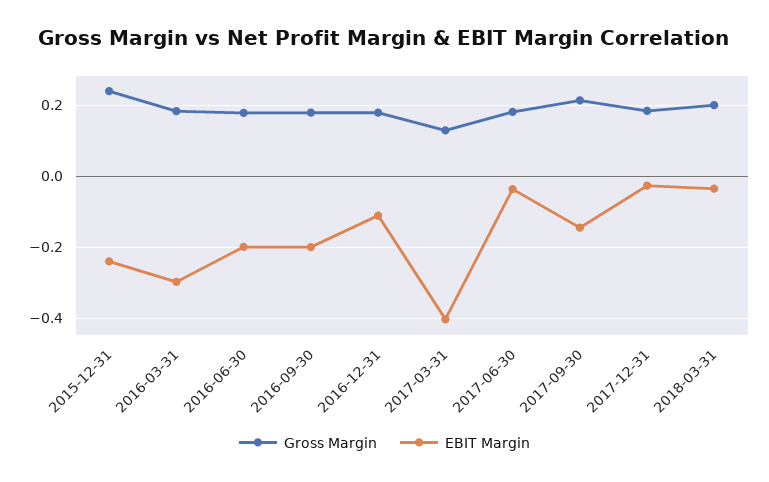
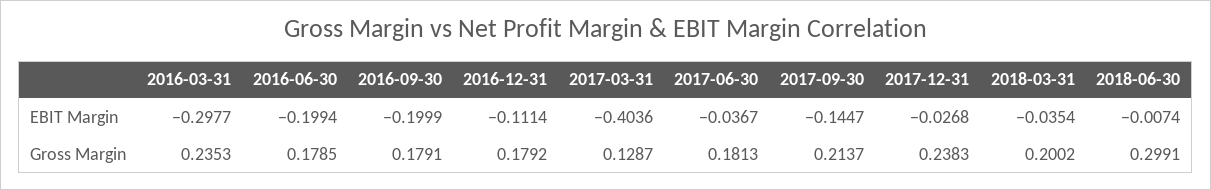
Gross Margin, 2015-12-31: 0.24 -> none
EBIT Margin, 2015-12-31: -0.24 -> none
Gross Margin, 2016-03-31: 0.18 -> 0.2353
Gross Margin, 2017-12-31: 0.18 -> 0.2383
EBIT Margin, 2018-06-30: none -> -0.0074
Gross Margin, 2018-06-30: none -> 0.2991

